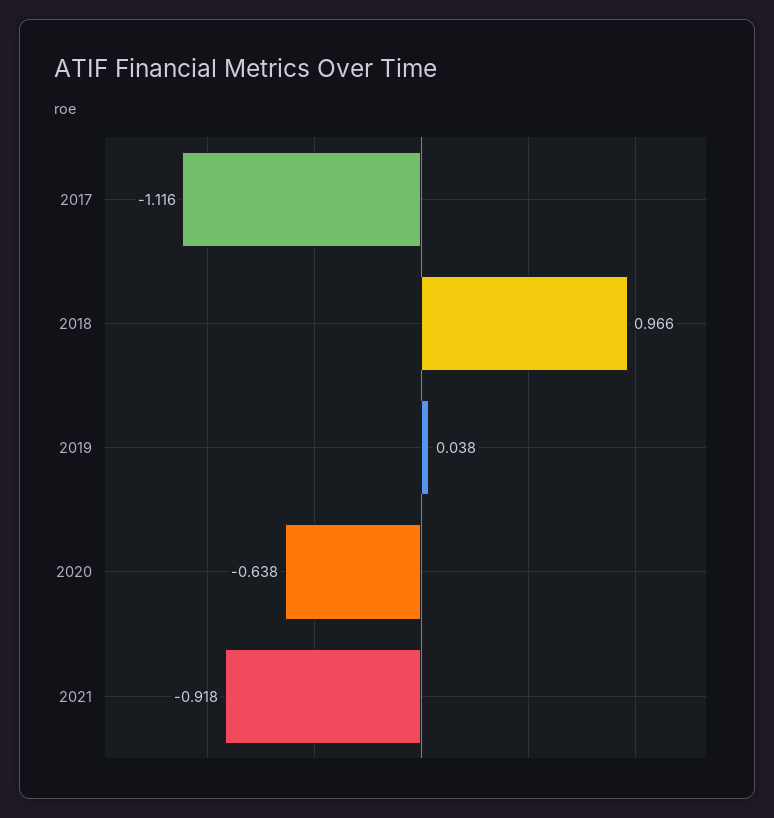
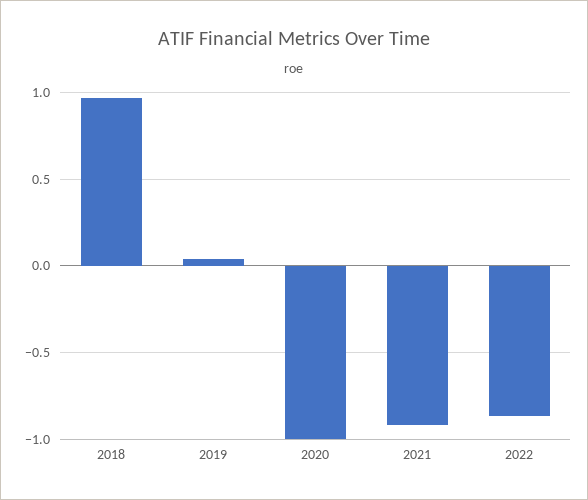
2017: -1.116 -> none
2020: -0.638 -> -1
2022: none -> -0.85

